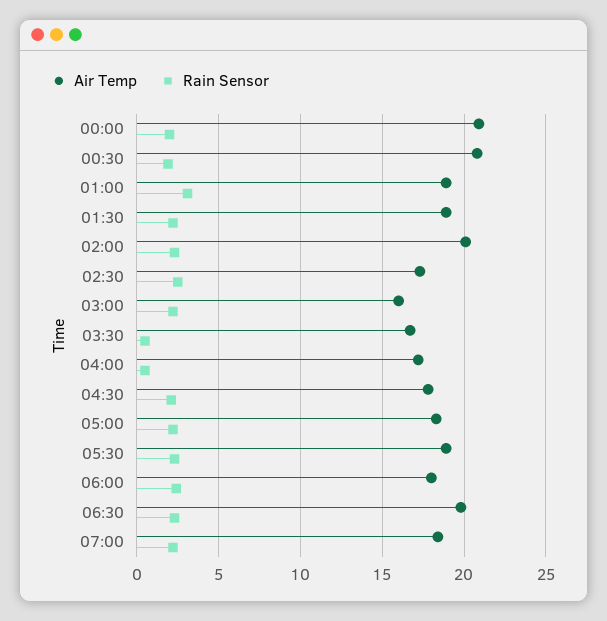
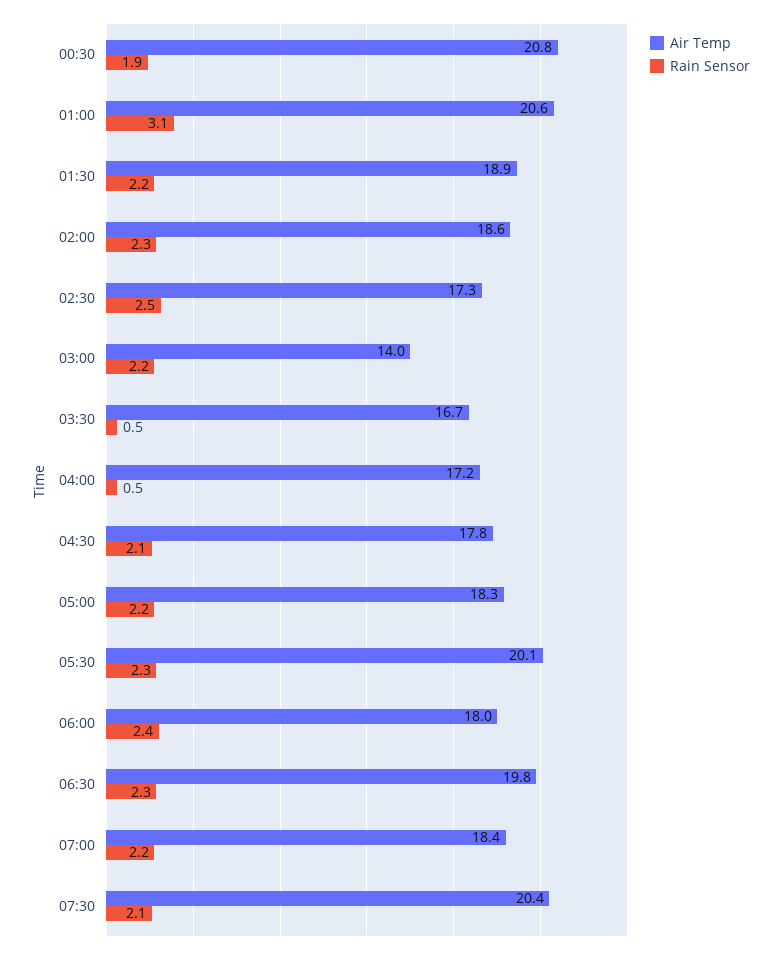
Air Temp, 00:00: 21 -> none
Rain Sensor, 00:00: 2 -> none
Air Temp, 01:00: 19 -> 20.6
Air Temp, 02:00: 20 -> 18.6
Air Temp, 03:00: 16 -> 14
Air Temp, 05:30: 19 -> 20.1
Air Temp, 07:30: none -> 20.4
Rain Sensor, 07:30: none -> 2.1

